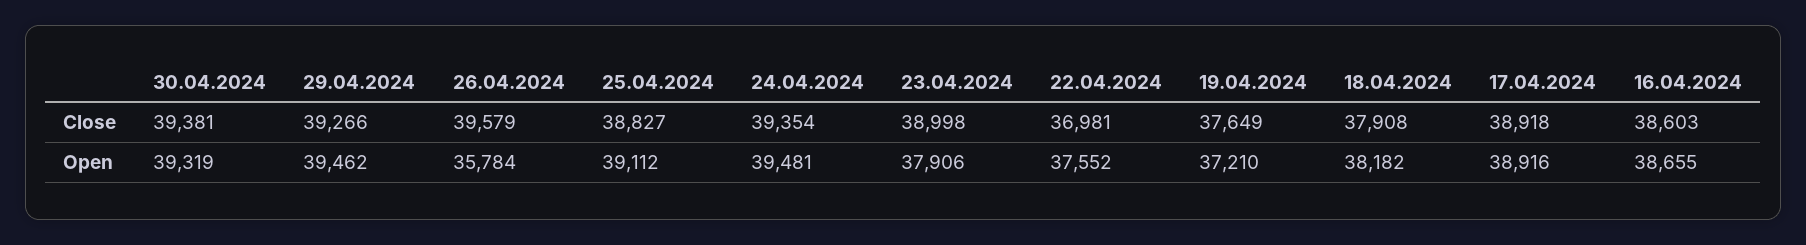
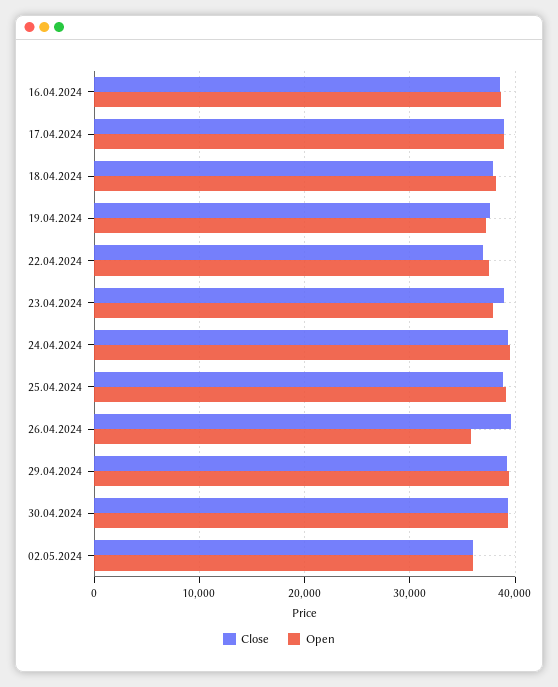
Close, 02.05.2024: none -> 36000
Open, 02.05.2024: none -> 36000

